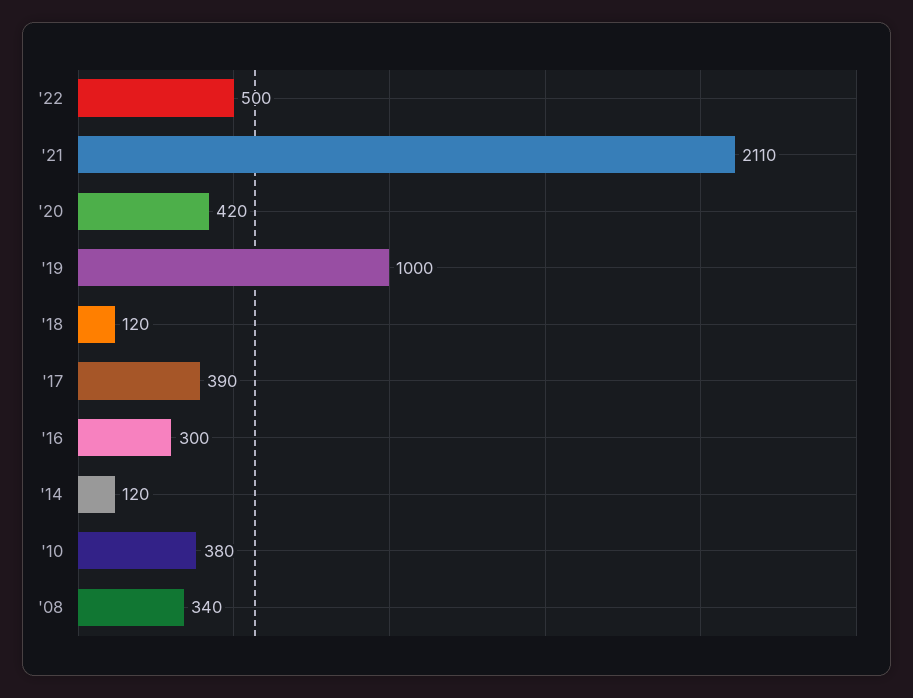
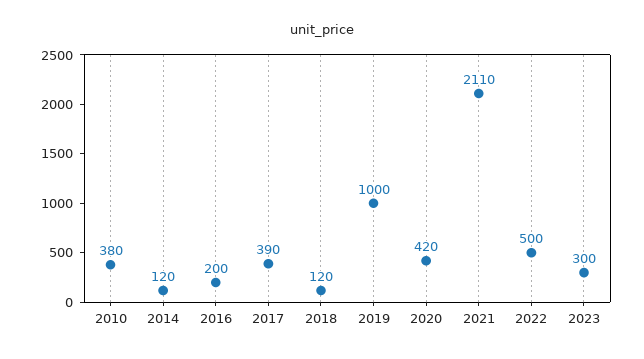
'16: 300 -> 200
'08: 340 -> none
2023: none -> 300

